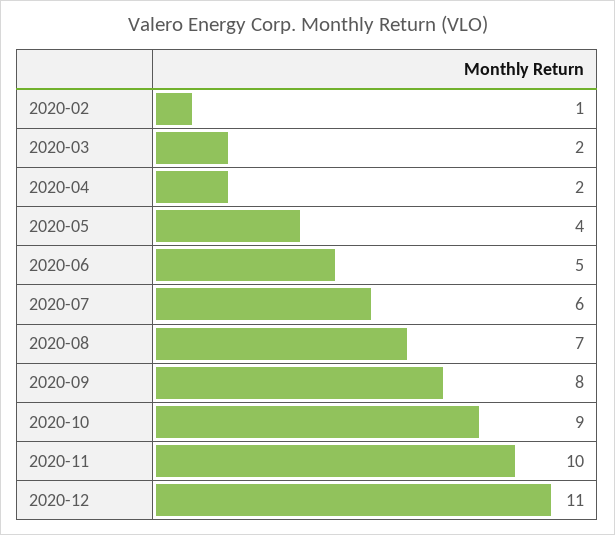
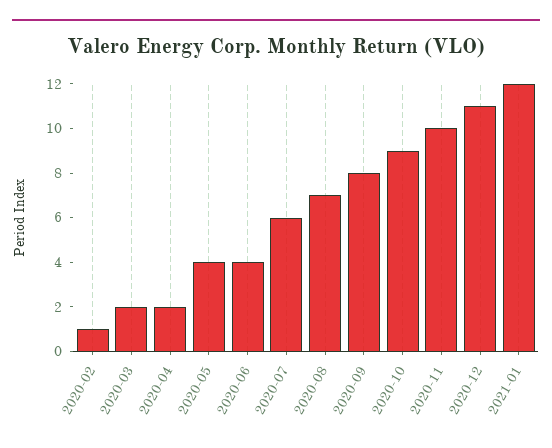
2020-06: 5 -> 4
2021-01: none -> 12

